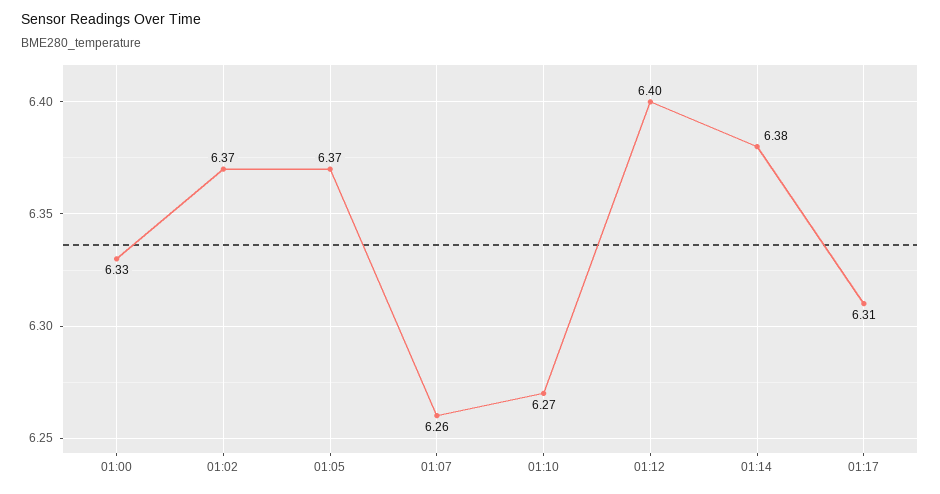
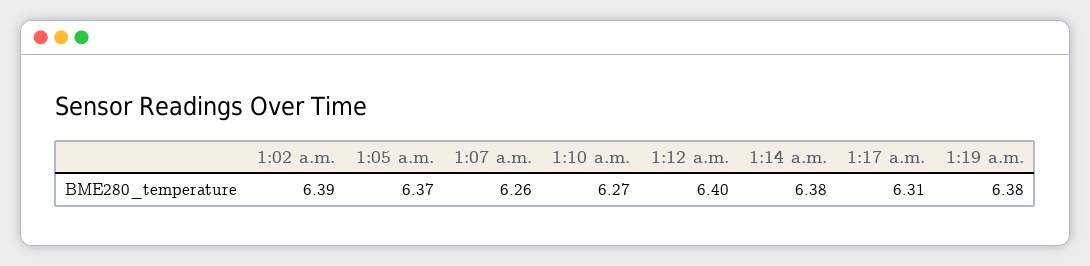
01:00: 6.33 -> none
01:02: 6.37 -> 6.39
1:19 a.m.: none -> 6.38

